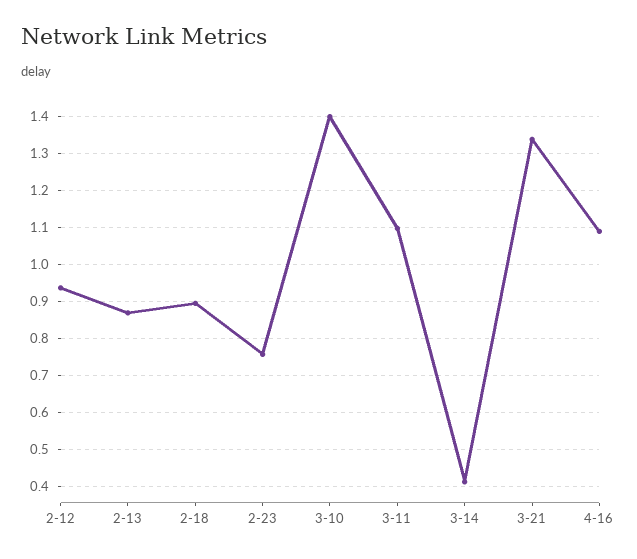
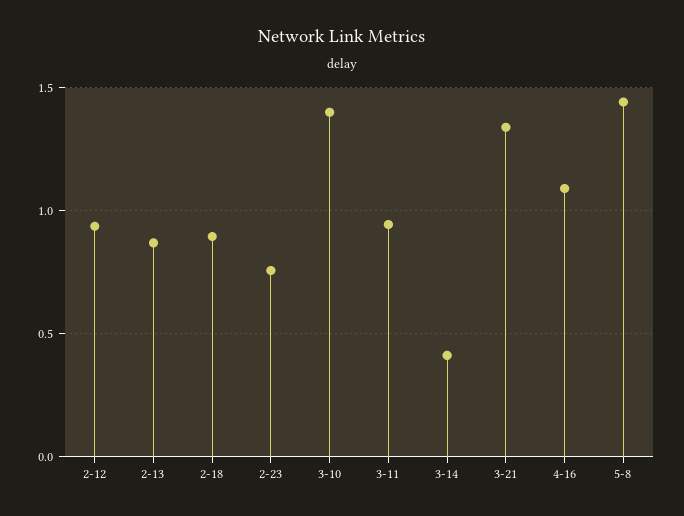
3-11: 1.1 -> 0.95
5-8: none -> 1.45

